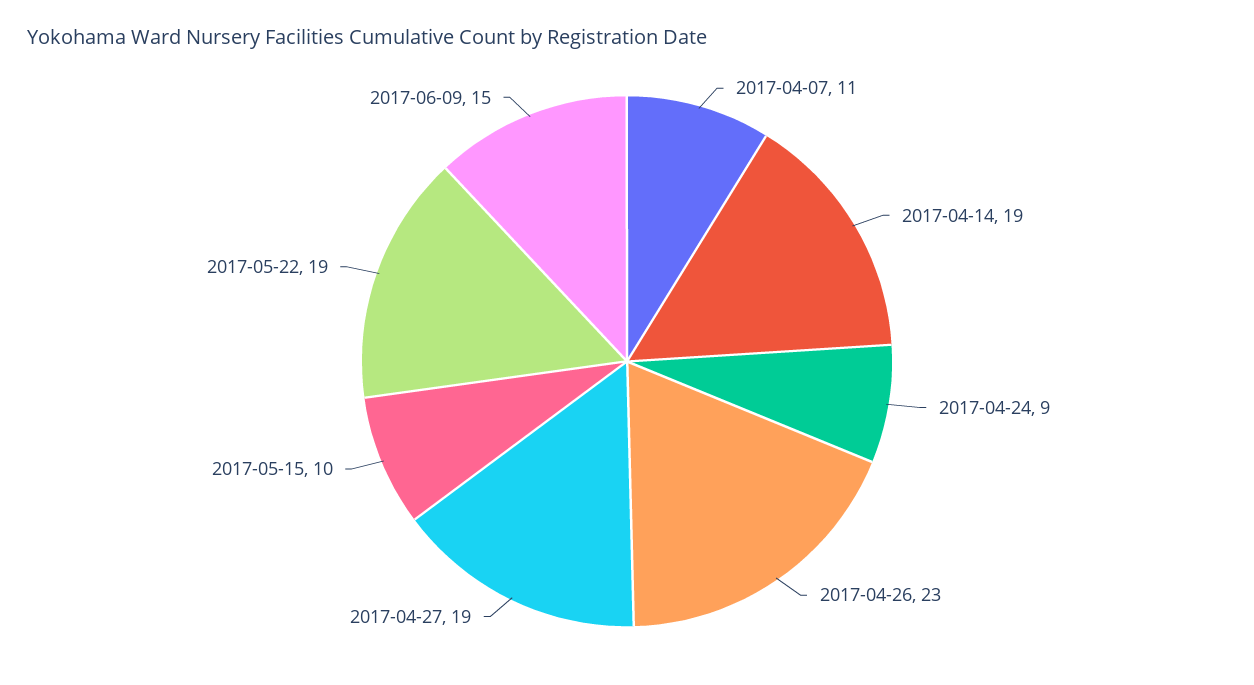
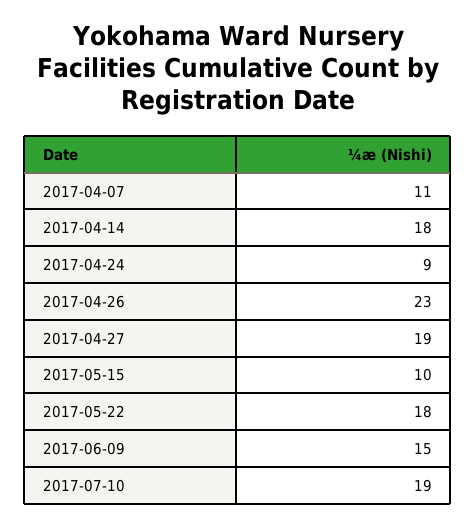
2017-04-14: 19 -> 18
2017-05-22: 19 -> 18
2017-07-10: none -> 19

